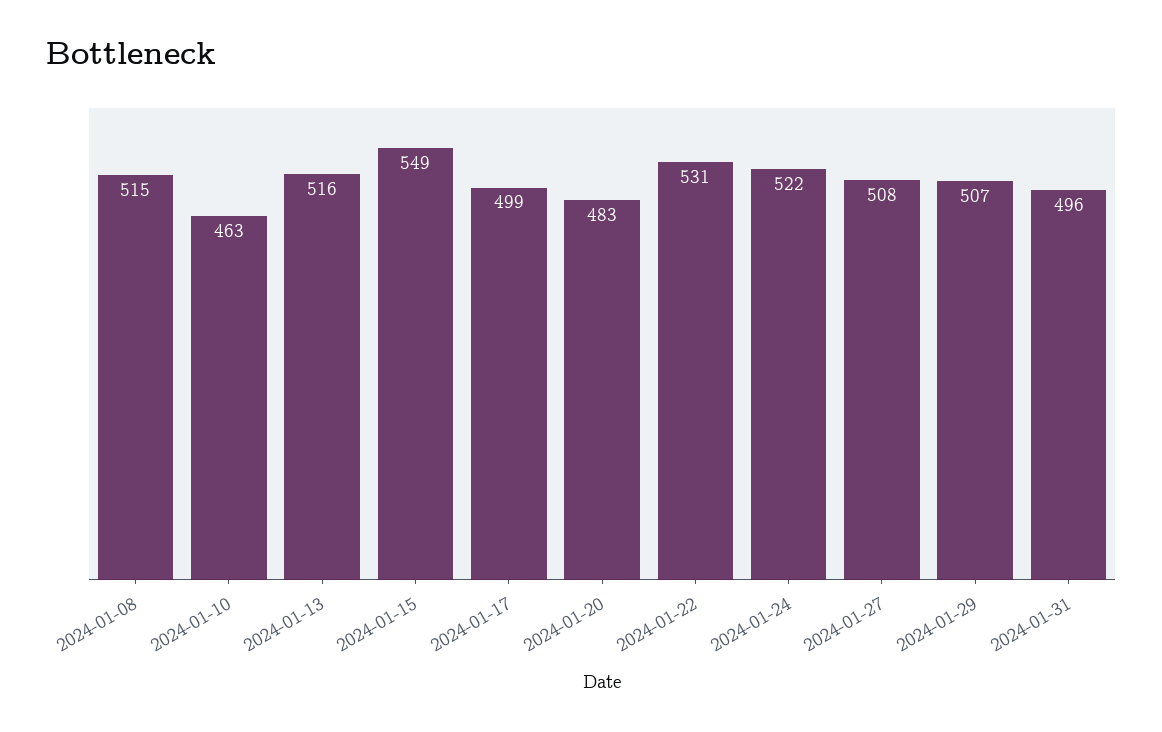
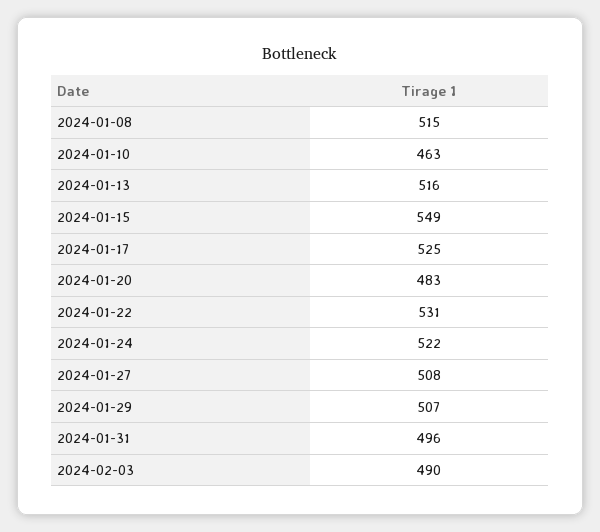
2024-01-17: 499 -> 525
2024-02-03: none -> 490

